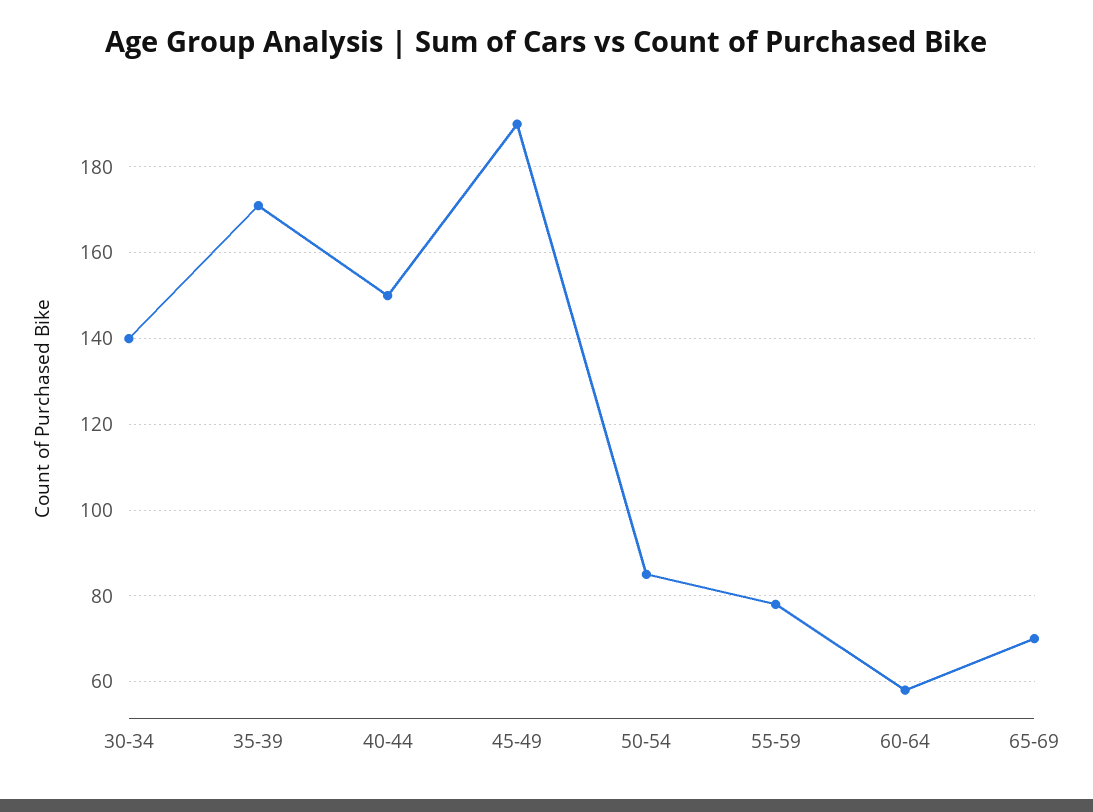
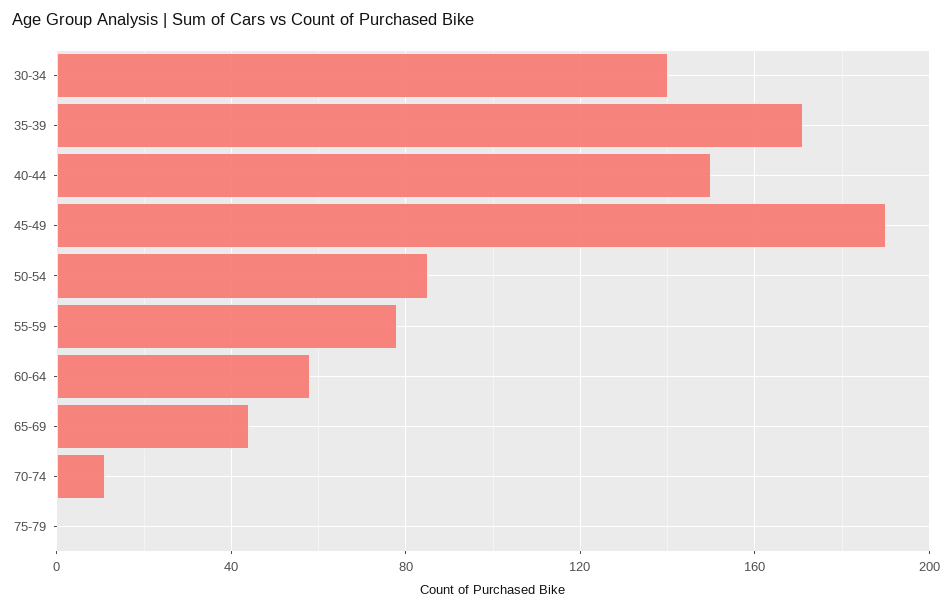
65-69: 70 -> 45
70-74: none -> 10
75-79: none -> 0

